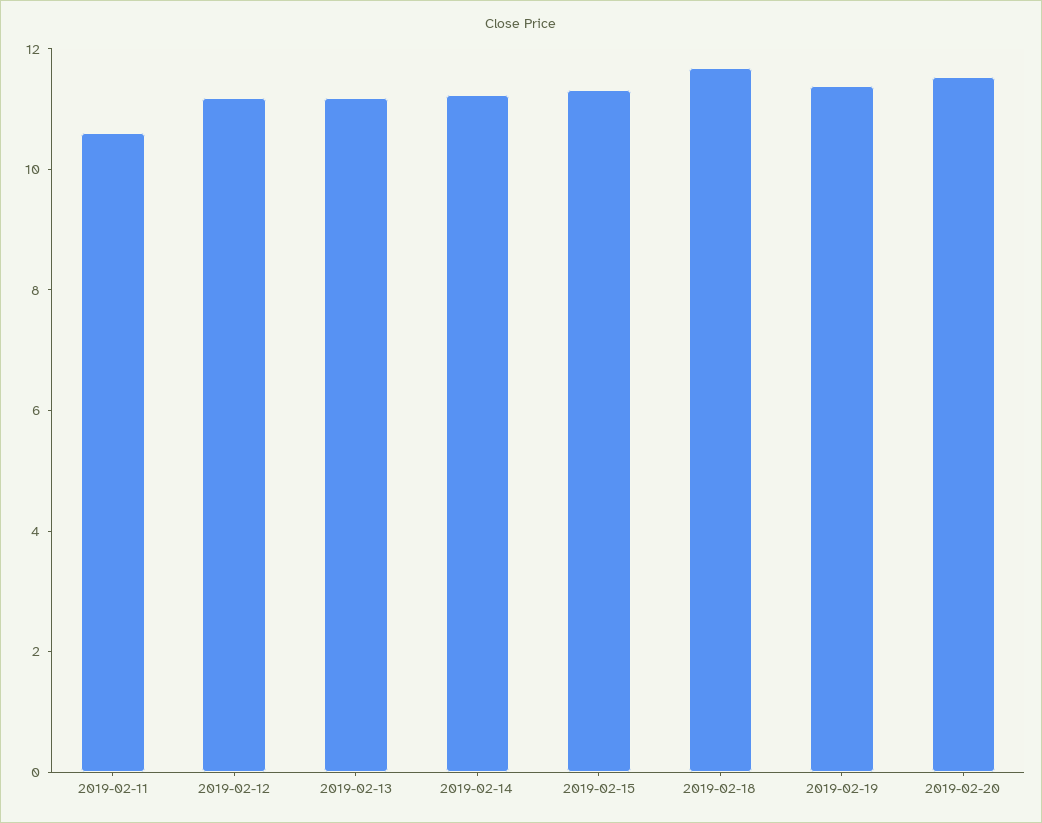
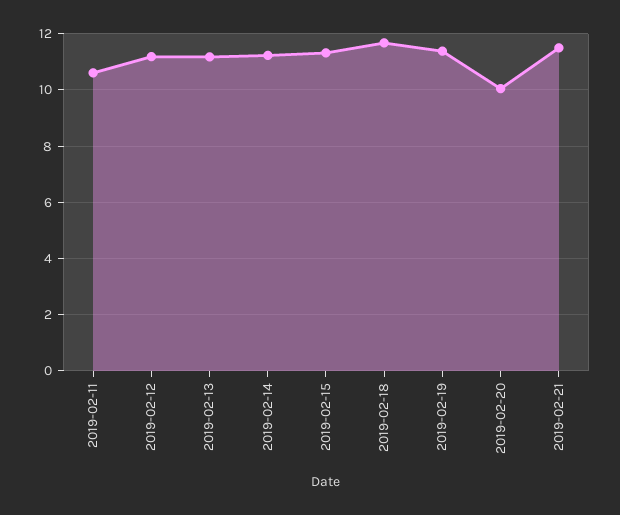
2019-02-20: 11.5 -> 10
2019-02-21: none -> 11.5

